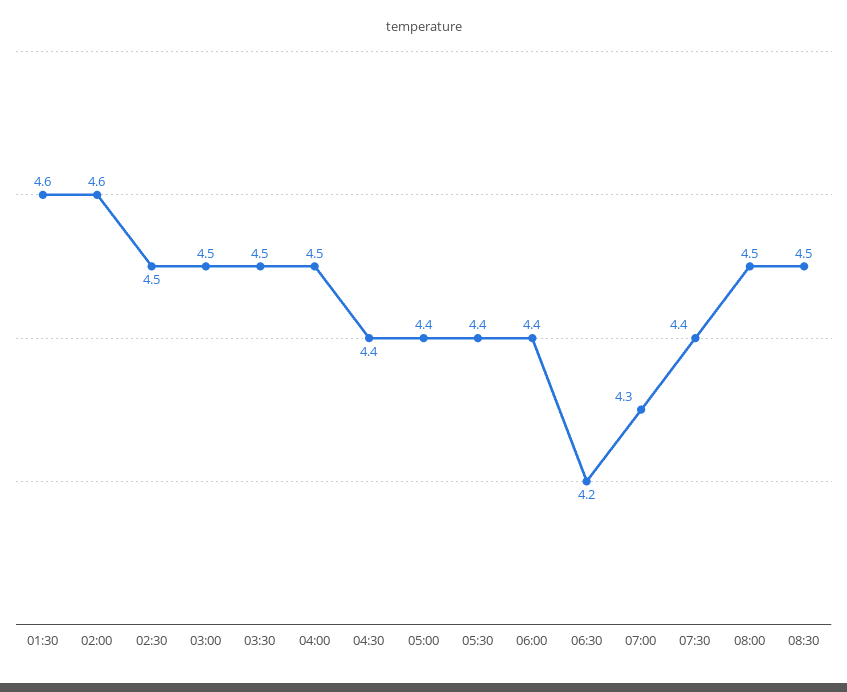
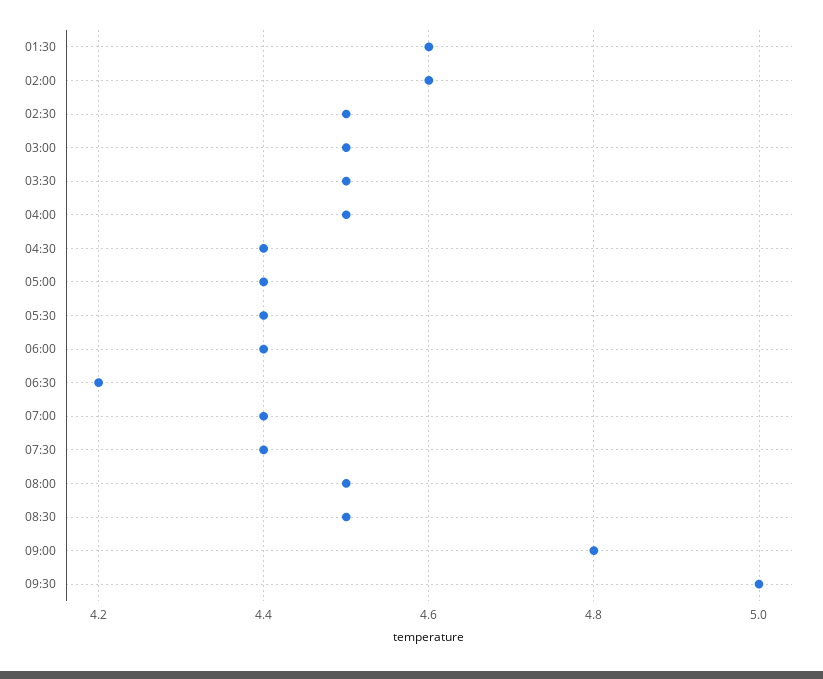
07:00: 4.3 -> 4.4
09:00: none -> 4.8
09:30: none -> 5

